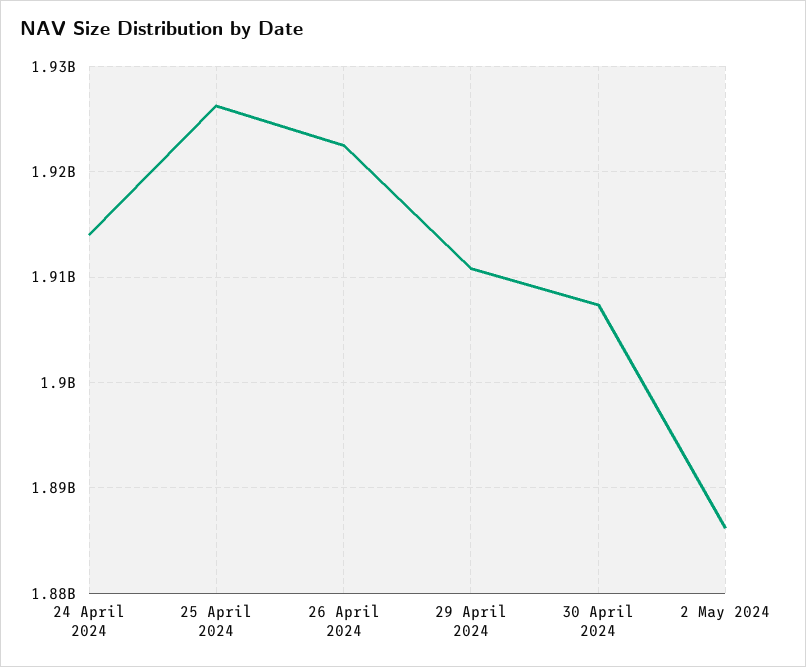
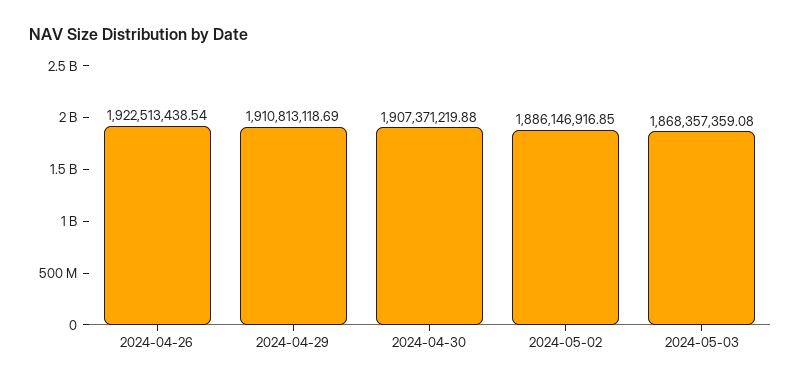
24 April 2024: 1914000000 -> none
25 April 2024: 1926000000 -> none
2024-05-03: none -> 1868357359.08

